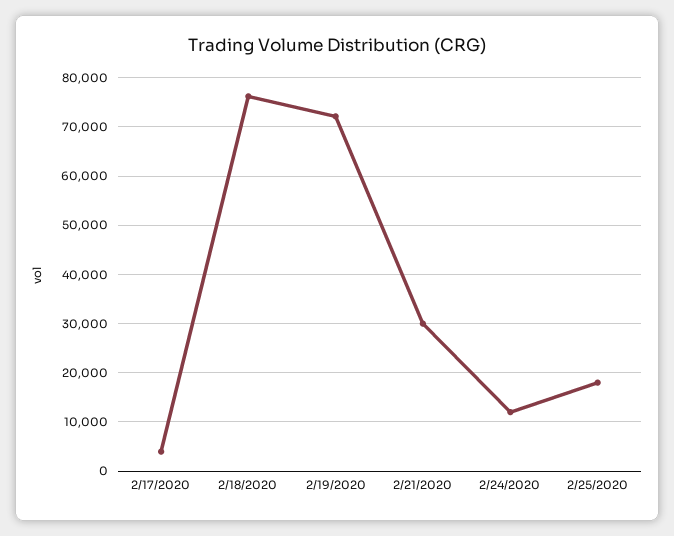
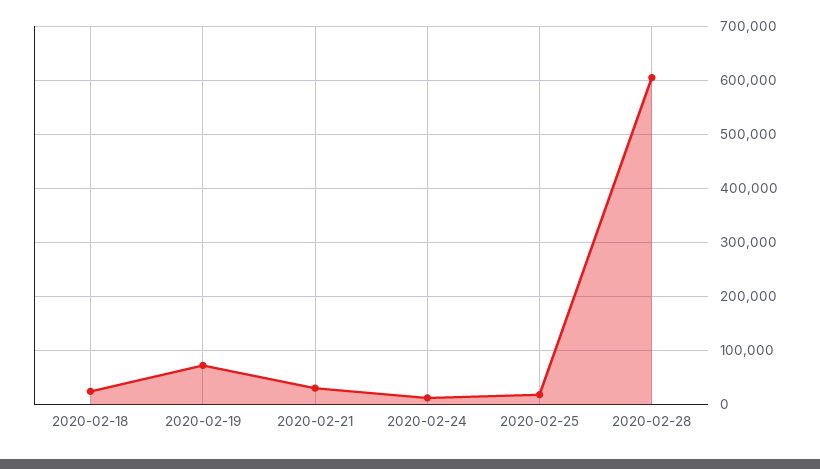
2/17/2020: 4000 -> none
2/18/2020: 76000 -> 20000
2020-02-28: none -> 600000

